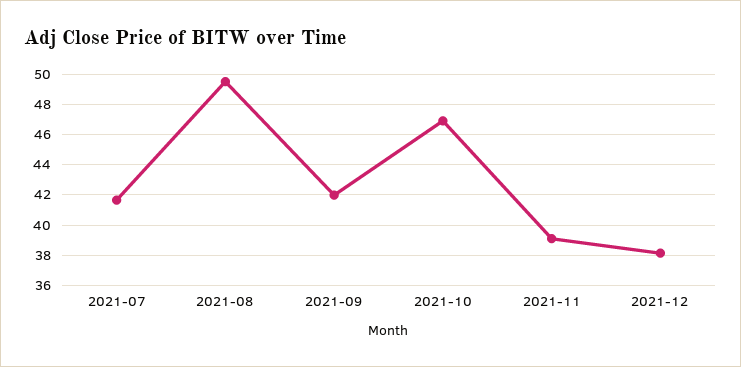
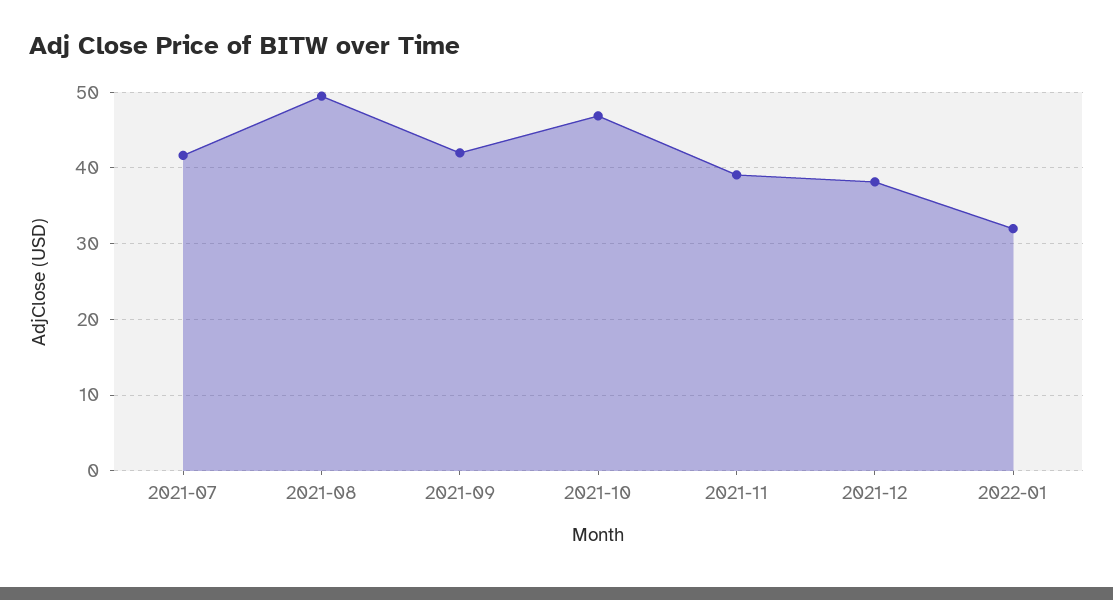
2022-01: none -> 32

